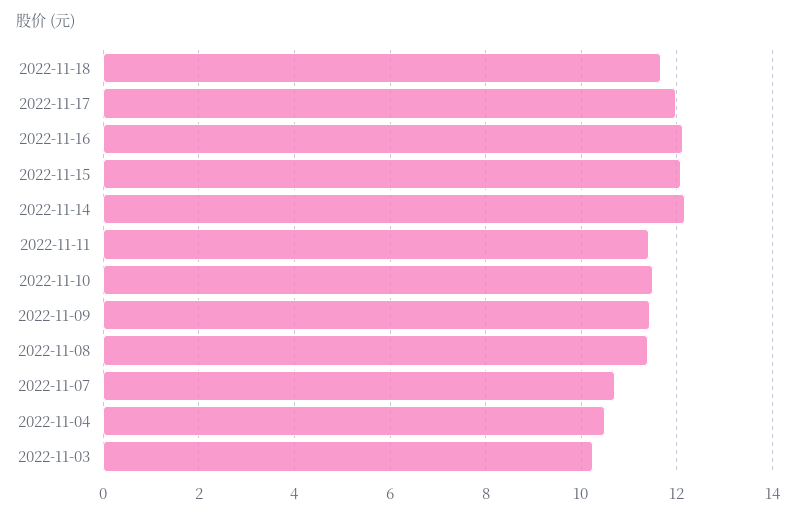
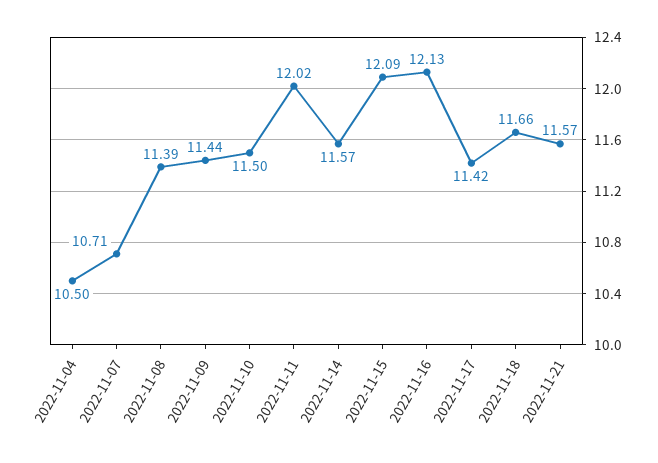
2022-11-17: 12 -> 11.42
2022-11-14: 12.2 -> 11.57
2022-11-11: 11.4 -> 12.02
2022-11-03: 10.2 -> none
2022-11-21: none -> 11.57

